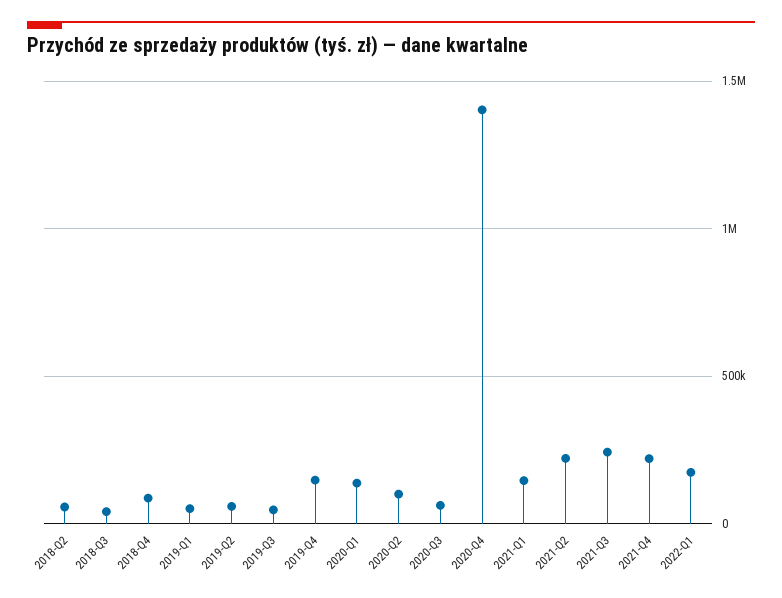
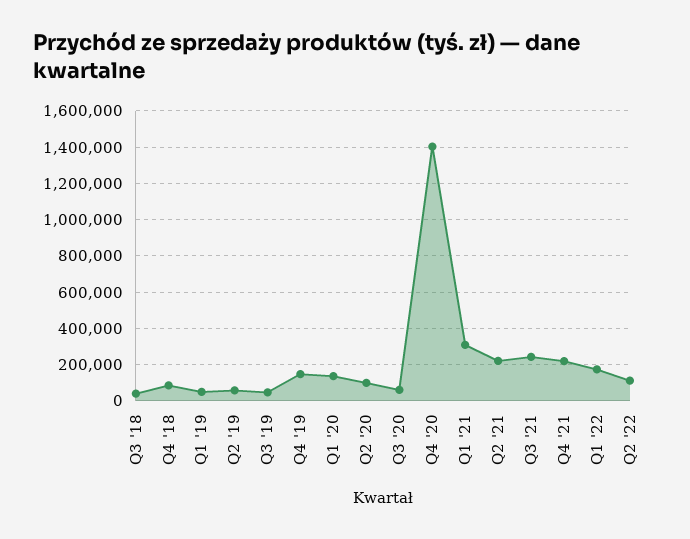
2018-Q2: 50000 -> none
2021-Q1: 150000 -> 300000
Q2 '22: none -> 100000

